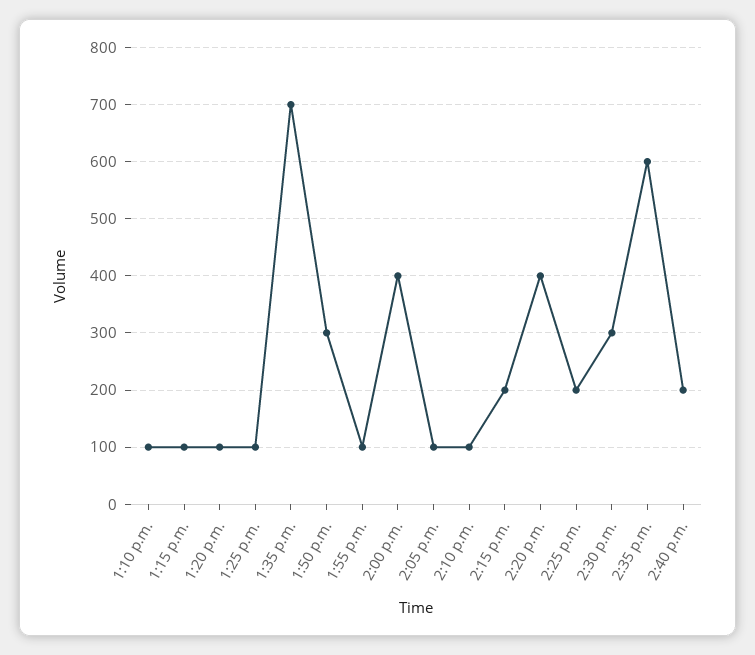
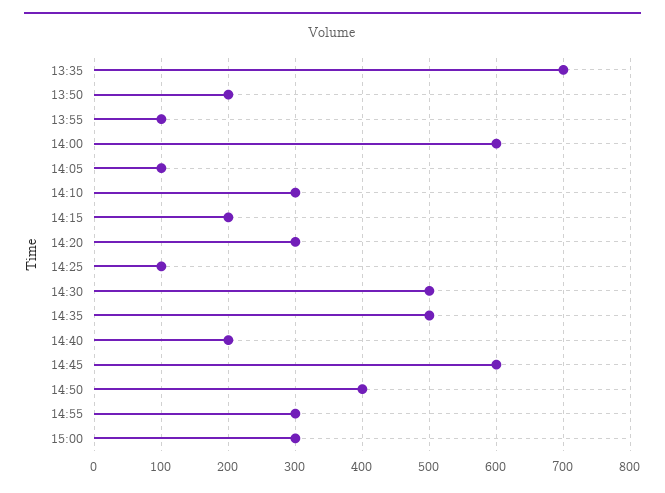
1:10 p.m.: 100 -> none
1:15 p.m.: 100 -> none
1:20 p.m.: 100 -> none
1:25 p.m.: 100 -> none
1:50 p.m.: 300 -> 200
2:00 p.m.: 400 -> 600
2:10 p.m.: 100 -> 300
2:20 p.m.: 400 -> 300
2:25 p.m.: 200 -> 100
2:30 p.m.: 300 -> 500
2:35 p.m.: 600 -> 500
14:45: none -> 600
14:50: none -> 400
14:55: none -> 300
15:00: none -> 300

